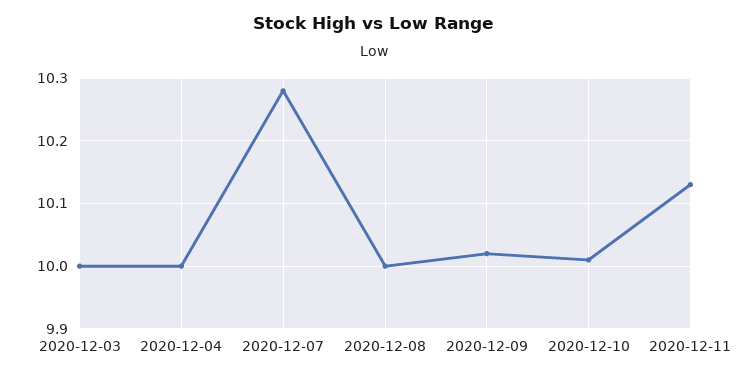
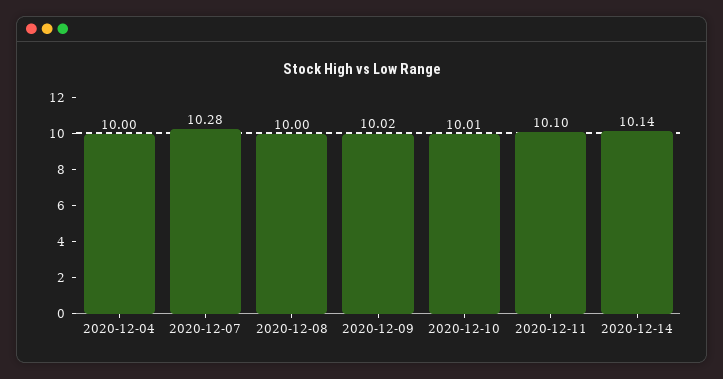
2020-12-03: 10 -> none
2020-12-11: 10.13 -> 10.1
2020-12-14: none -> 10.14

